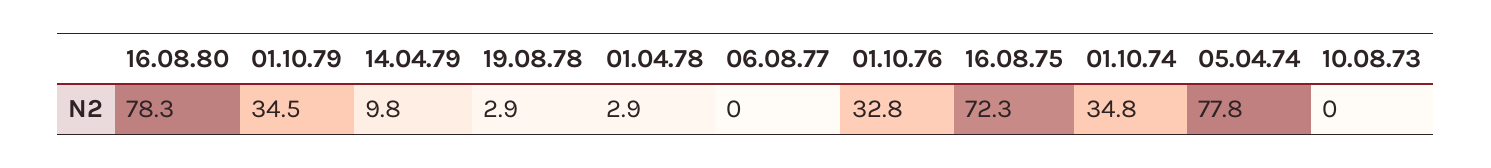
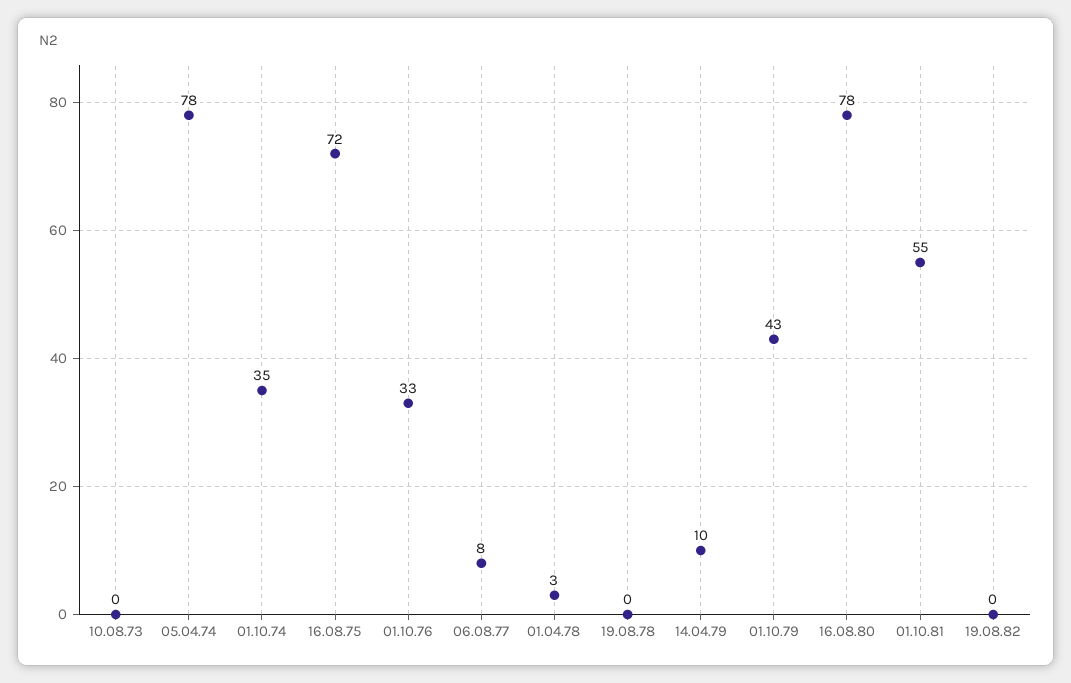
01.10.79: 34.5 -> 43
19.08.78: 2.9 -> 0
06.08.77: 0 -> 8
01.10.81: none -> 55
19.08.82: none -> 0

